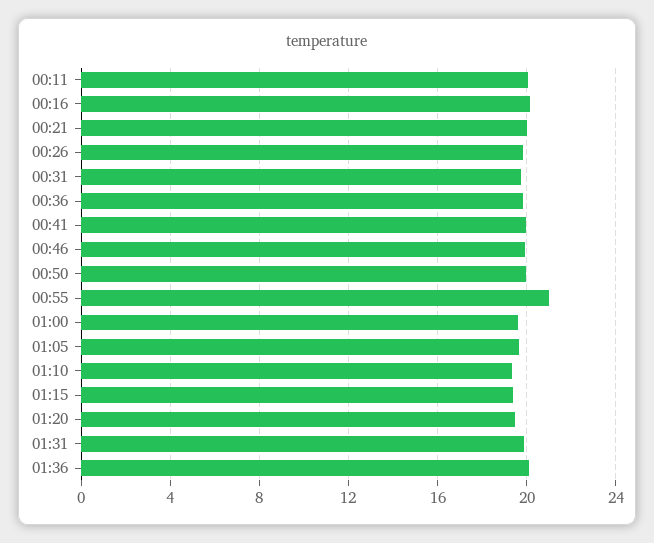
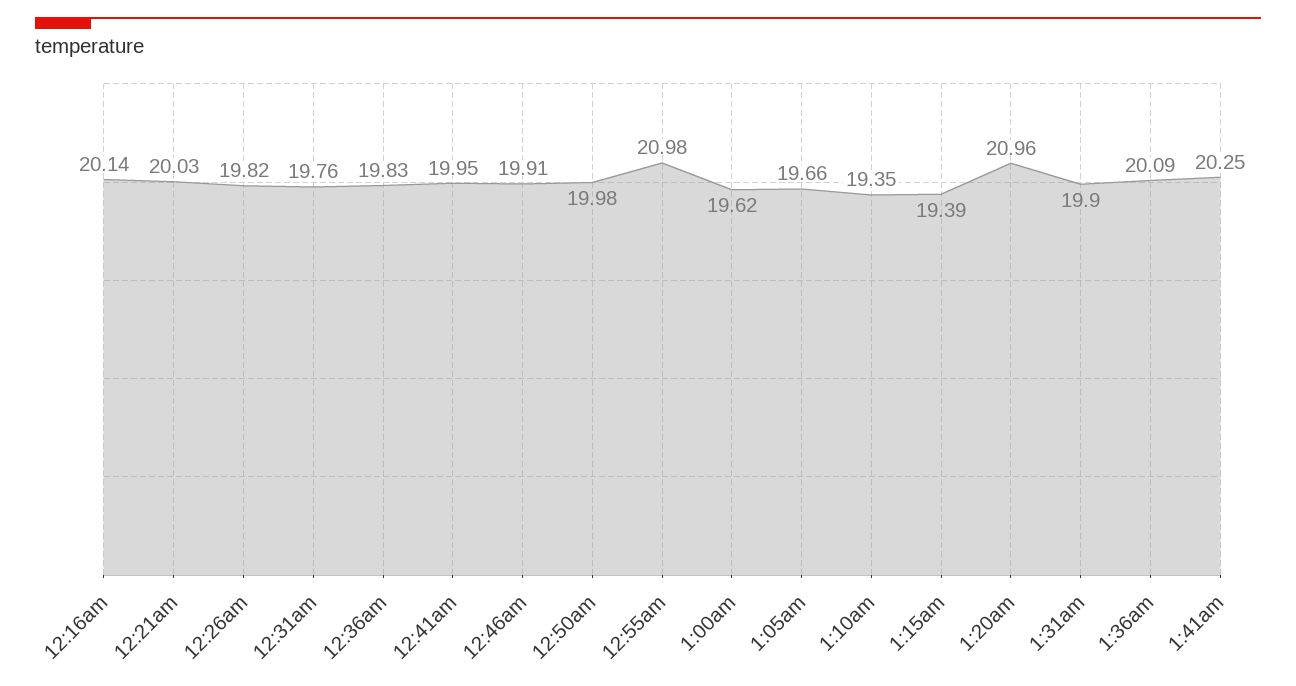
00:11: 20 -> none
01:20: 19.5 -> 20.96
1:41am: none -> 20.25

